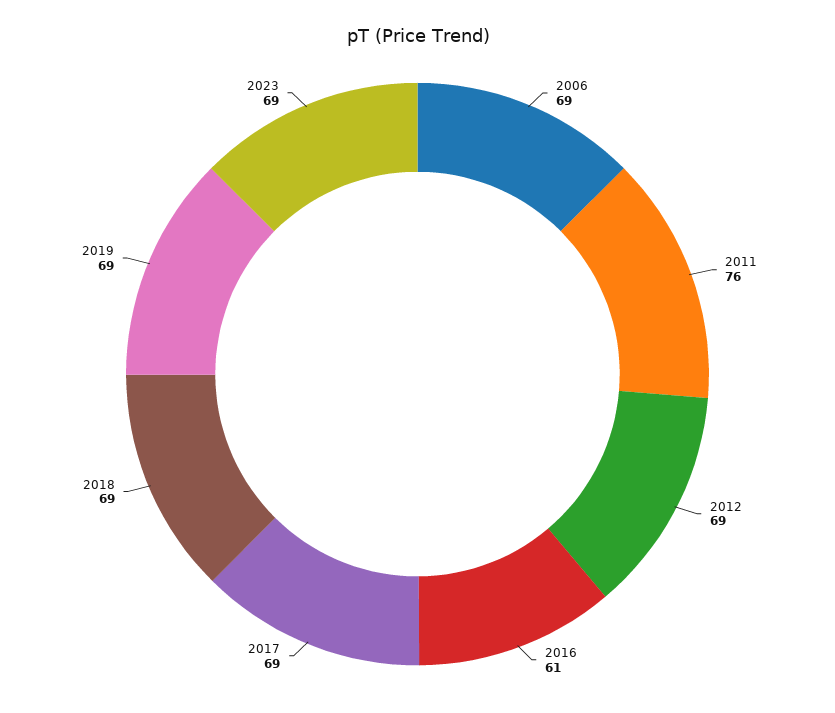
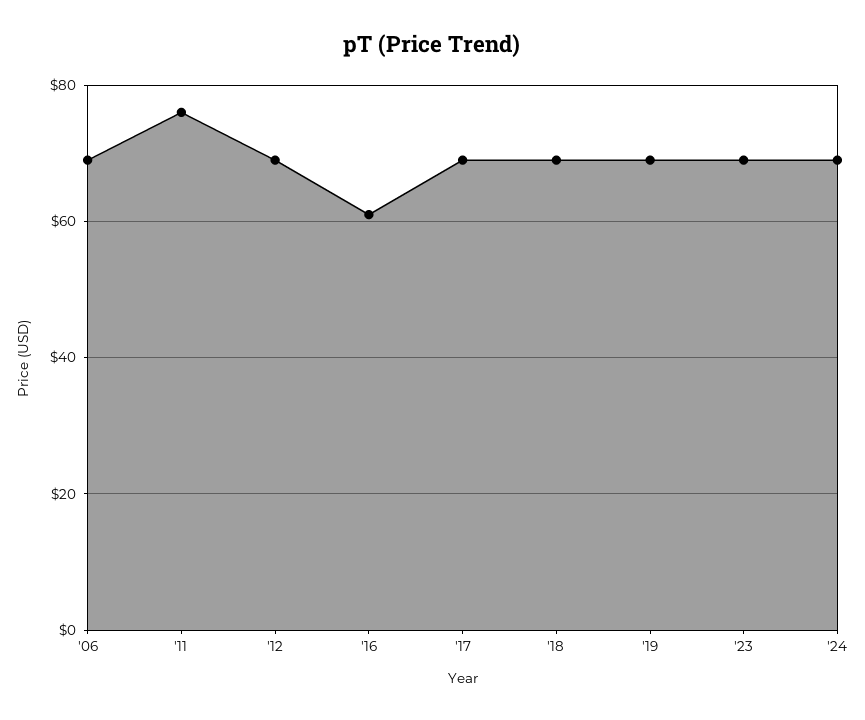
'24: none -> 70

